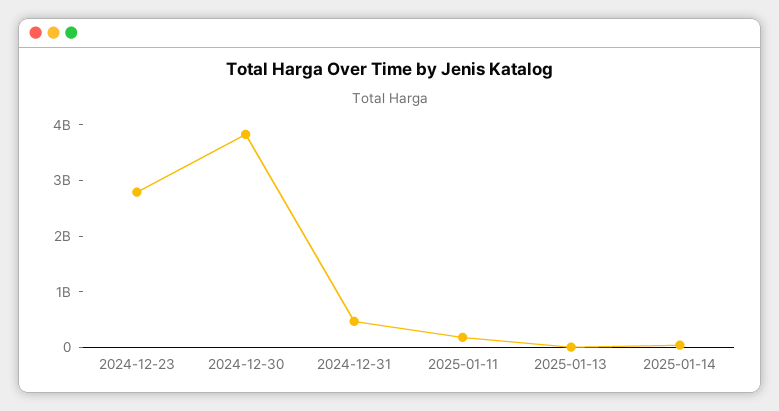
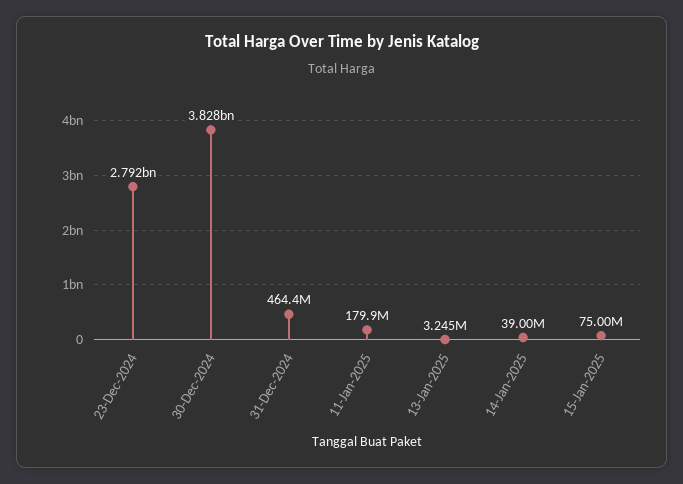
15-Jan-2025: none -> 75000000

